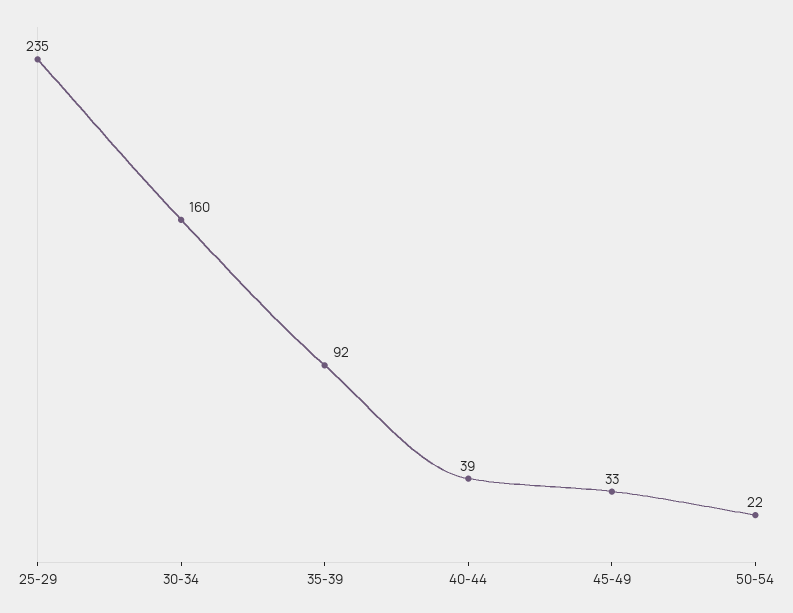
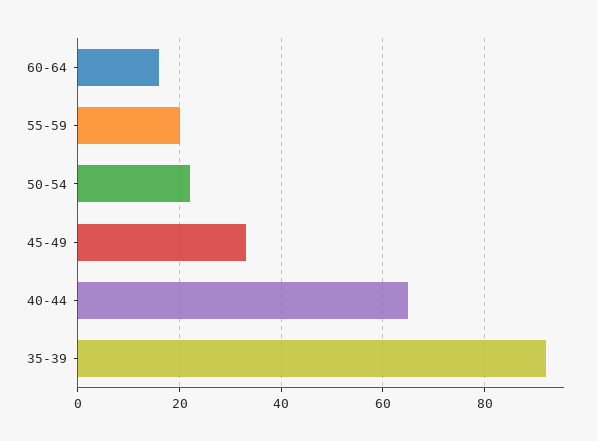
25-29: 235 -> none
30-34: 160 -> none
40-44: 39 -> 65
60-64: none -> 15
55-59: none -> 20

